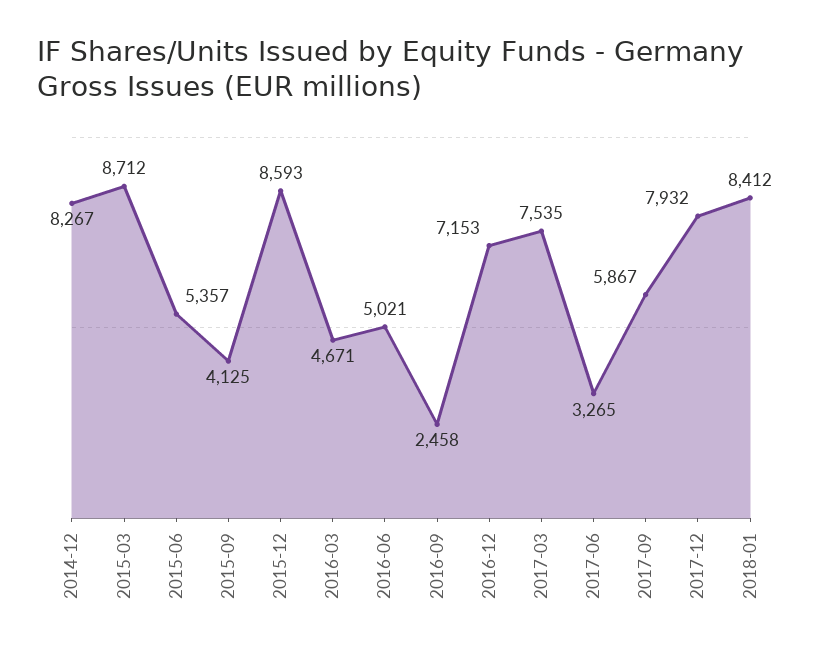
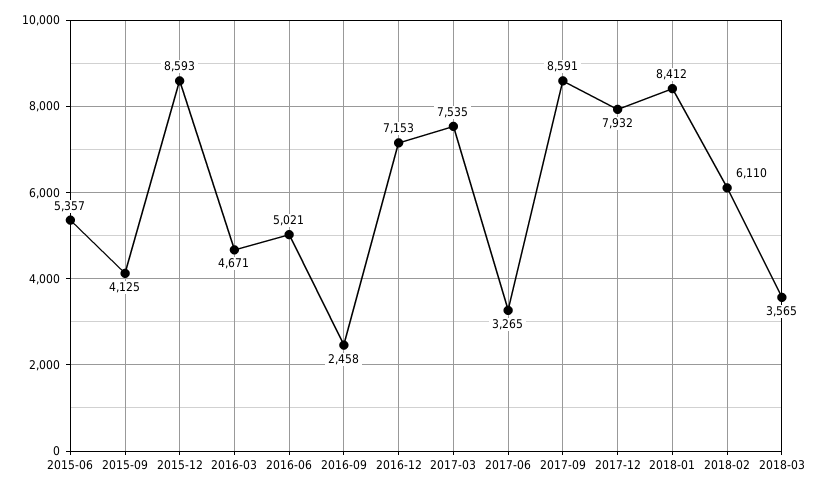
2014-12: 8267 -> none
2015-03: 8712 -> none
2017-09: 5867 -> 8591
2018-02: none -> 6110
2018-03: none -> 3565

